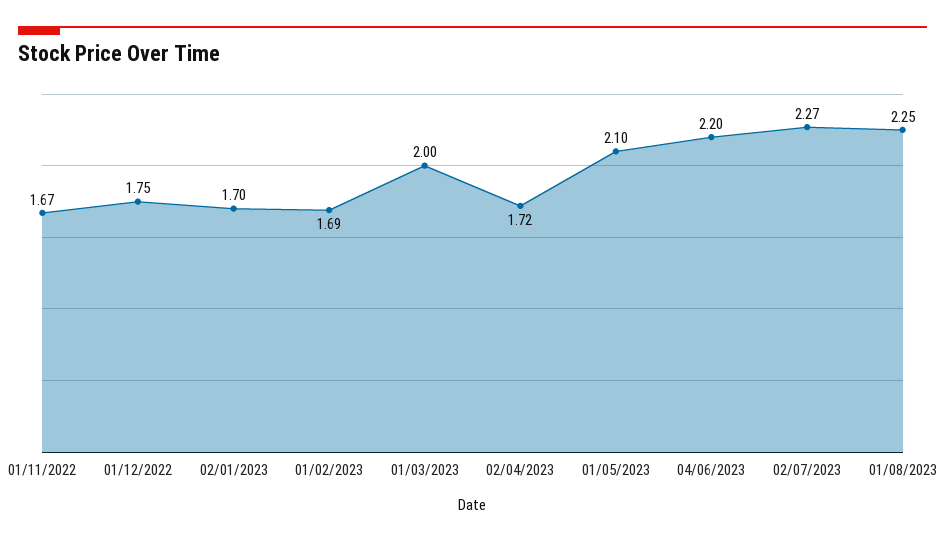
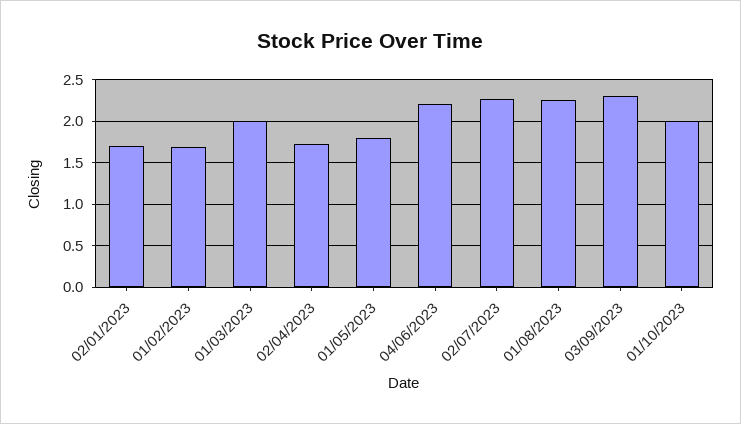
01/11/2022: 1.67 -> none
01/12/2022: 1.75 -> none
01/05/2023: 2.1 -> 1.8
03/09/2023: none -> 2.3
01/10/2023: none -> 2

